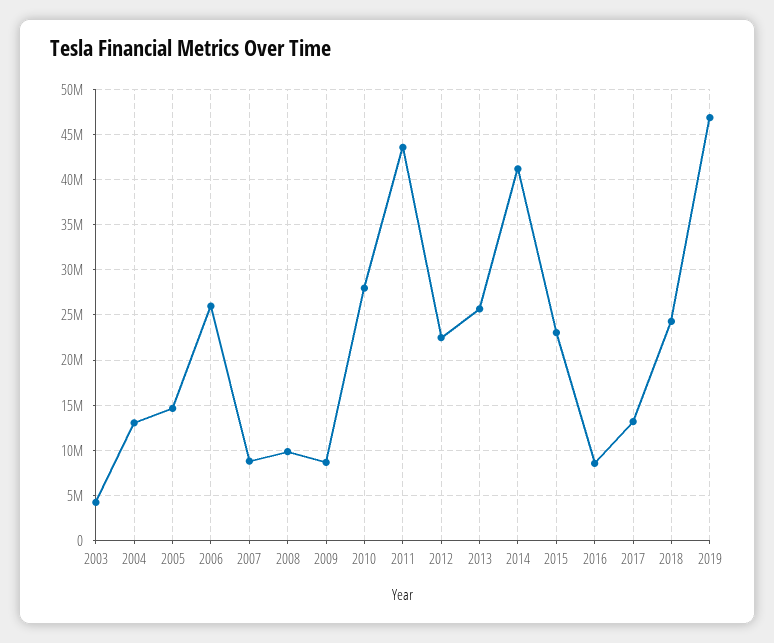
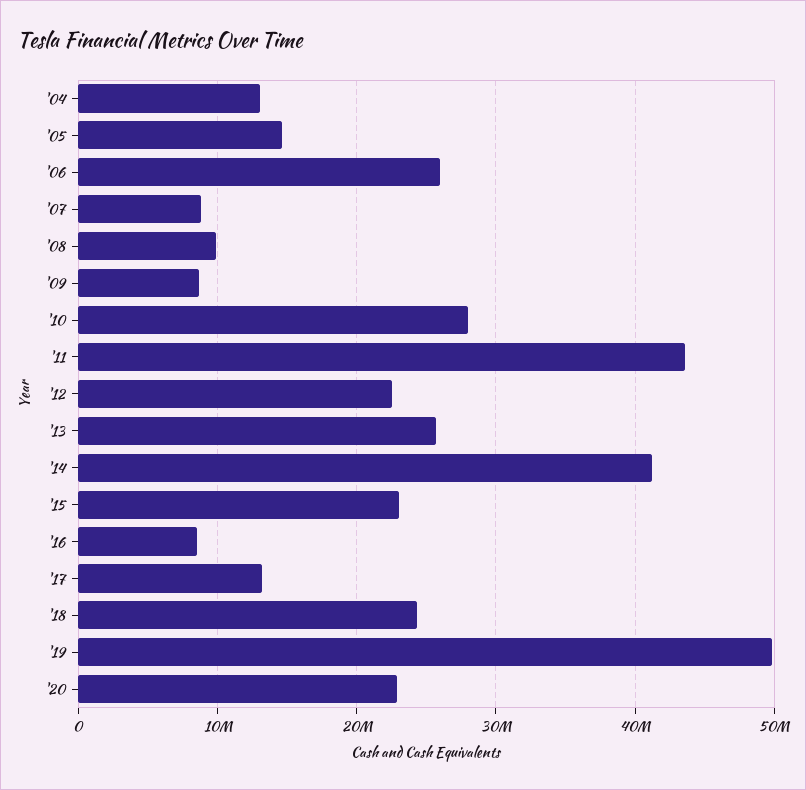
2003: 4000000 -> none
2019: 47000000 -> 50000000
'20: none -> 23000000

